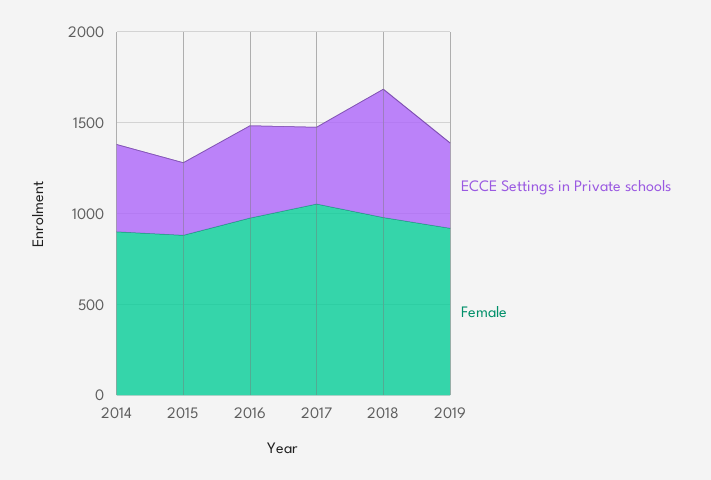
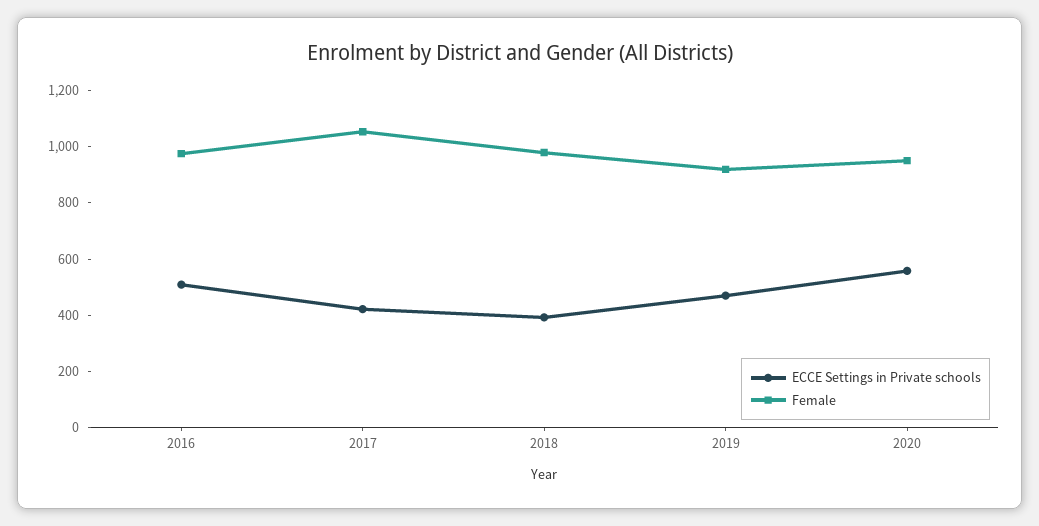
ECCE Settings in Private schools, 2014: 500 -> none
Female, 2014: 900 -> none
ECCE Settings in Private schools, 2015: 400 -> none
Female, 2015: 900 -> none
ECCE Settings in Private schools, 2018: 700 -> 400
ECCE Settings in Private schools, 2020: none -> 550
Female, 2020: none -> 950

